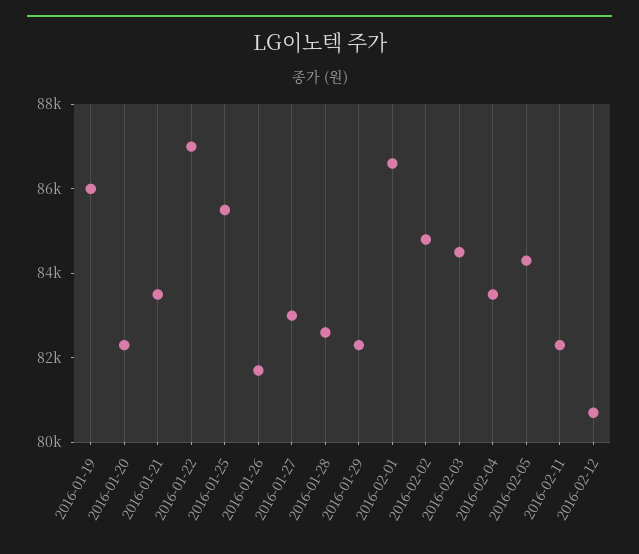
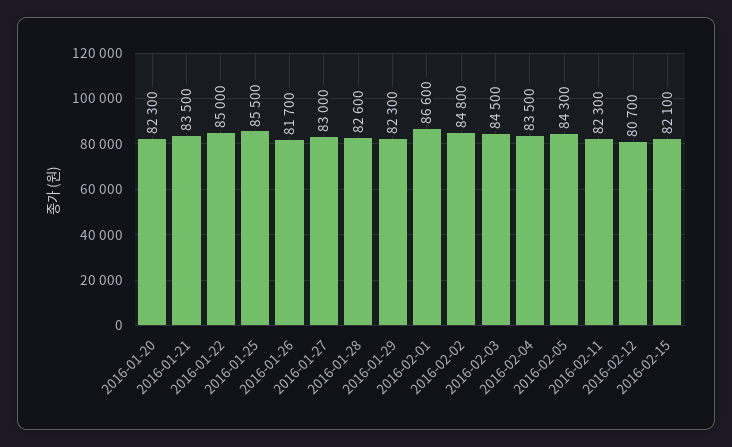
2016-01-19: 86000 -> none
2016-01-22: 87000 -> 85000
2016-02-15: none -> 82100

